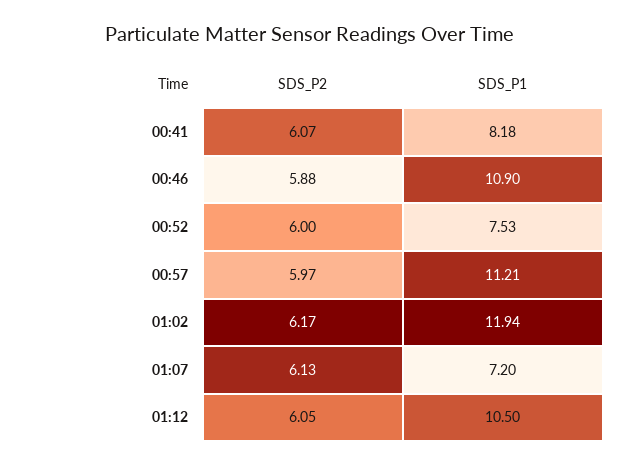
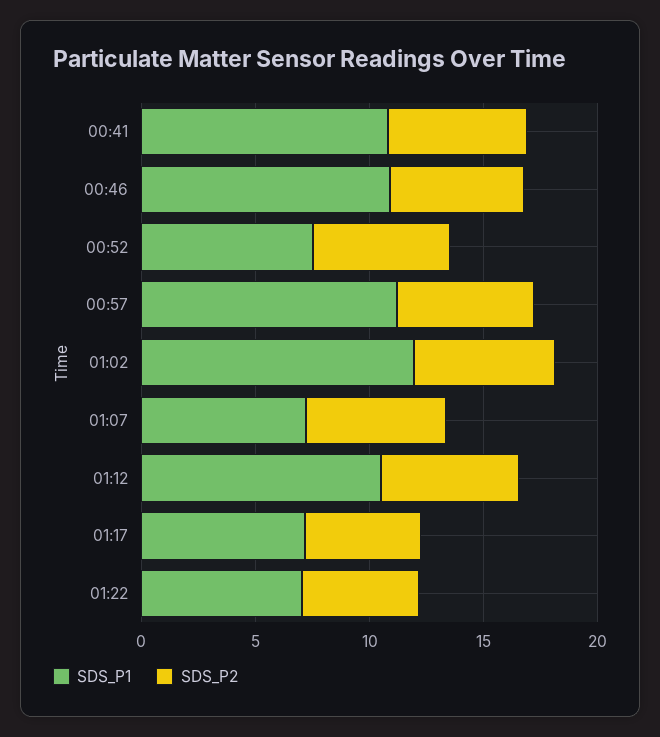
SDS_P1, 00:41: 8.18 -> 11
SDS_P1, 01:17: none -> 7
SDS_P2, 01:17: none -> 5
SDS_P1, 01:22: none -> 7
SDS_P2, 01:22: none -> 5

